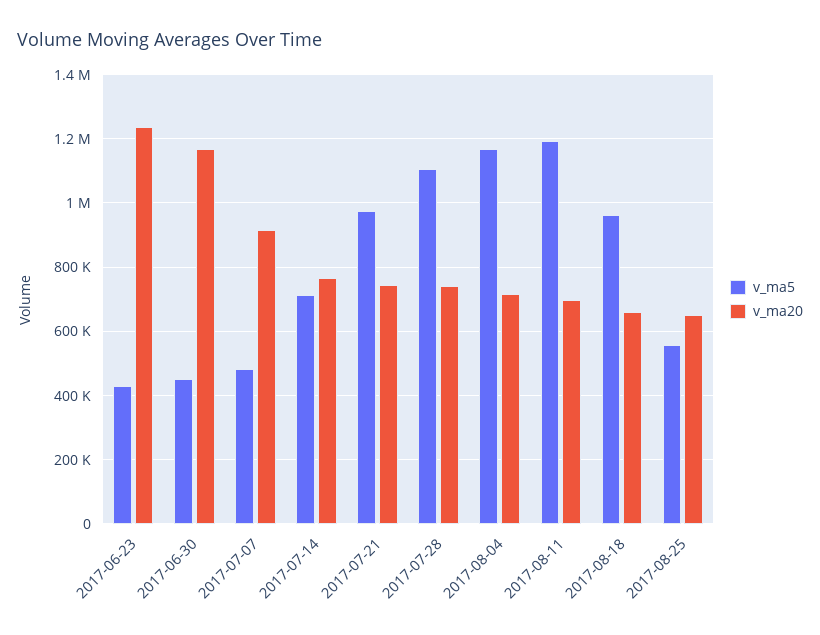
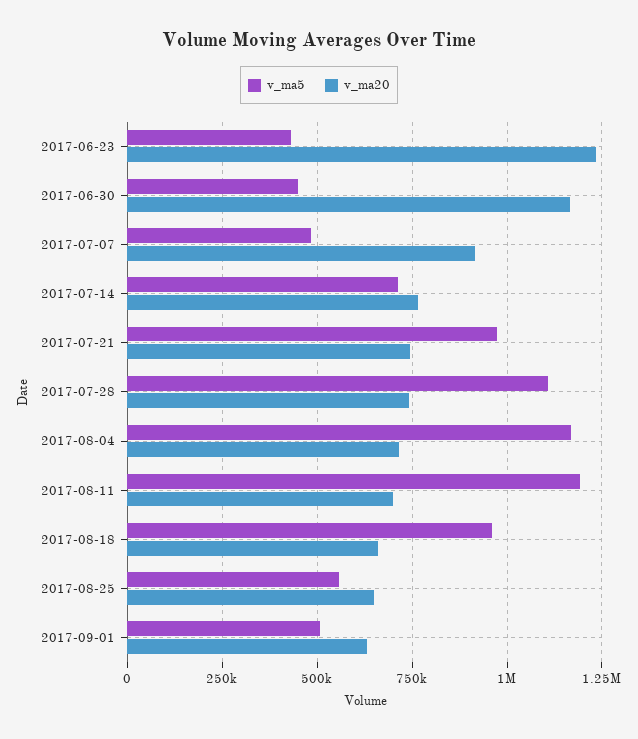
v_ma5, 2017-09-01: none -> 500000
v_ma20, 2017-09-01: none -> 625000

